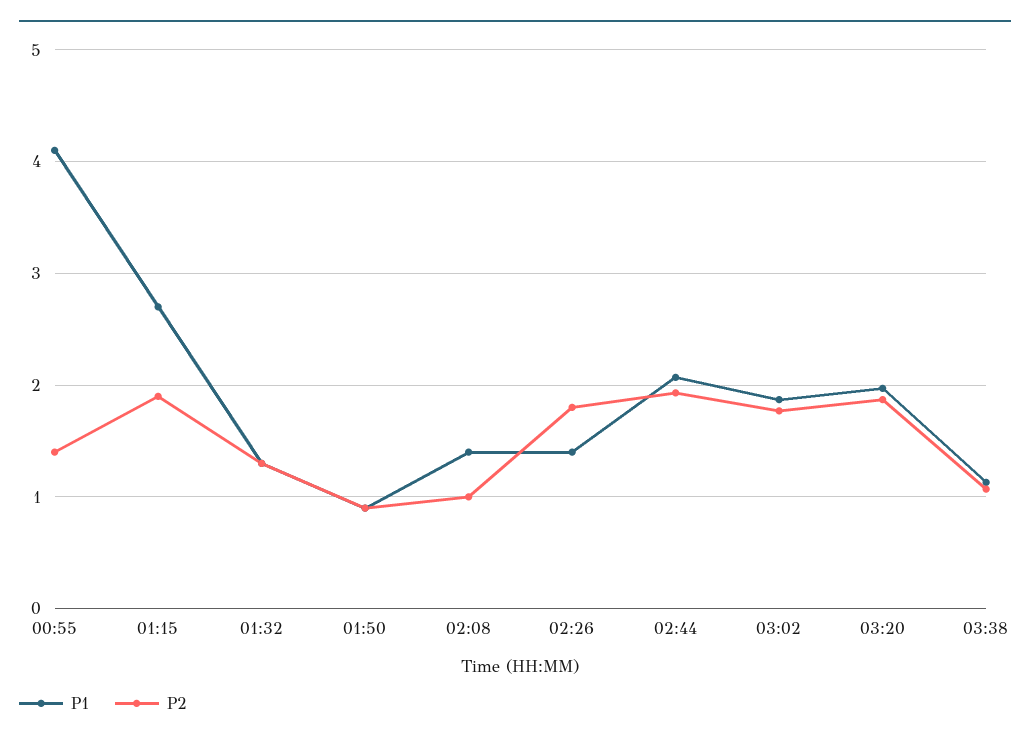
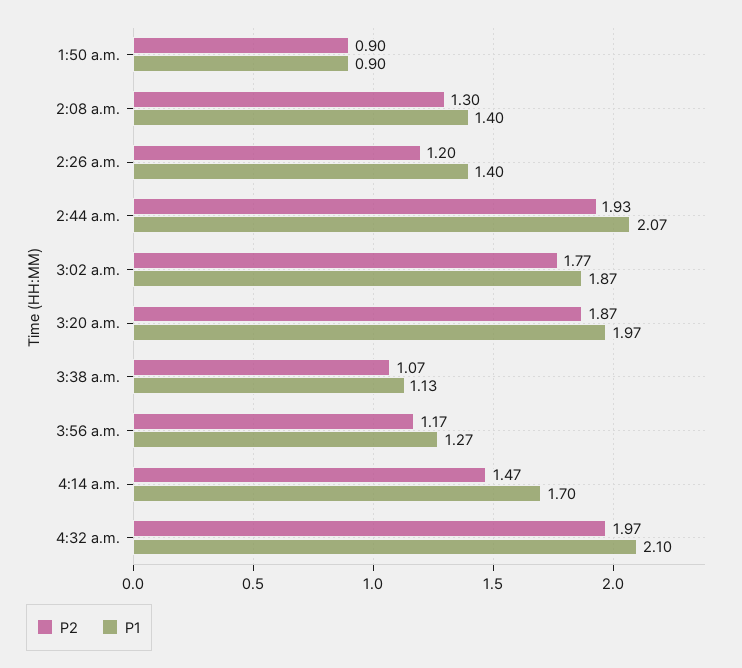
P1, 00:55: 4.1 -> none
P2, 00:55: 1.4 -> none
P1, 01:15: 2.7 -> none
P2, 01:15: 1.9 -> none
P1, 01:32: 1.3 -> none
P2, 01:32: 1.3 -> none
P2, 02:08: 1 -> 1.3
P2, 02:26: 1.8 -> 1.2
P2, 3:56 a.m.: none -> 1.17
P1, 3:56 a.m.: none -> 1.27
P2, 4:14 a.m.: none -> 1.47
P1, 4:14 a.m.: none -> 1.7
P2, 4:32 a.m.: none -> 1.97
P1, 4:32 a.m.: none -> 2.1

